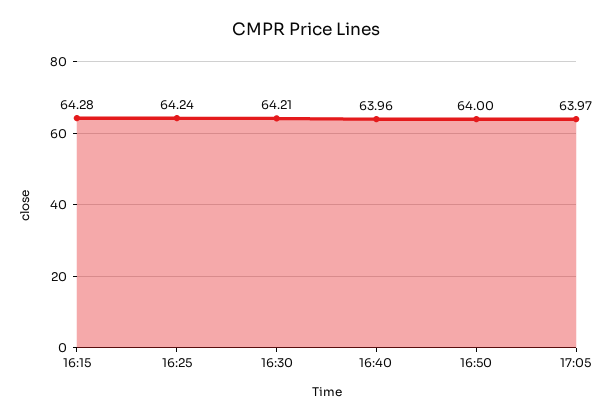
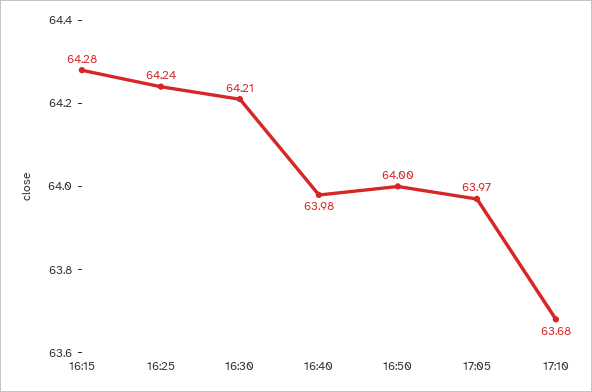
16:40: 63.96 -> 63.98
17:10: none -> 63.68

